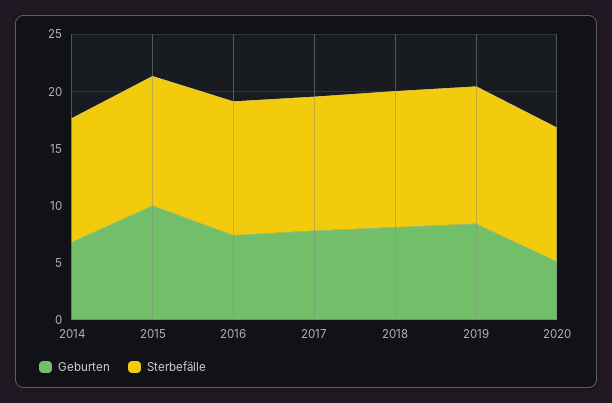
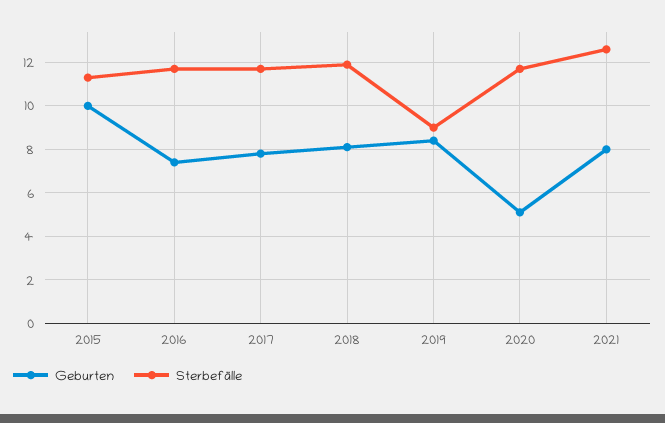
Geburten, 2014: 7 -> none
Sterbefälle, 2014: 11 -> none
Sterbefälle, 2019: 12 -> 9
Geburten, 2021: none -> 8
Sterbefälle, 2021: none -> 12.5

